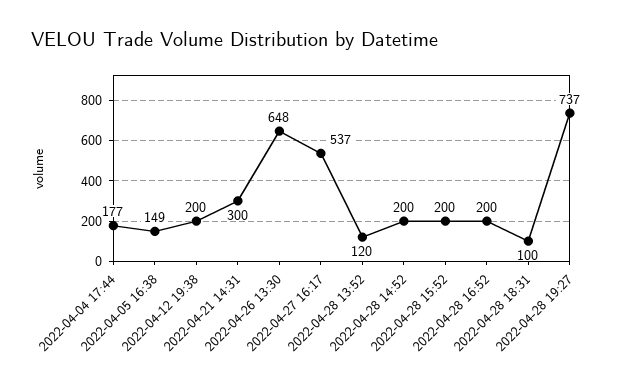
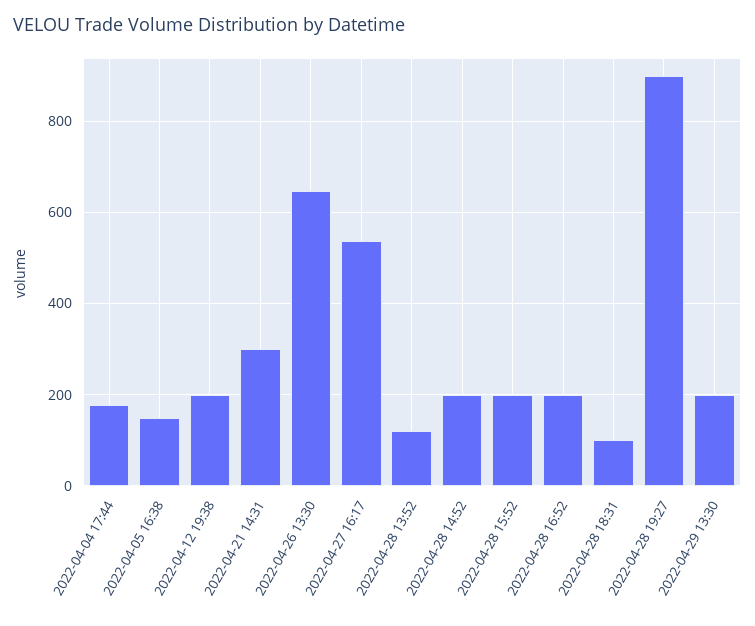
2022-04-28 19:27: 737 -> 900
2022-04-29 13:30: none -> 200

